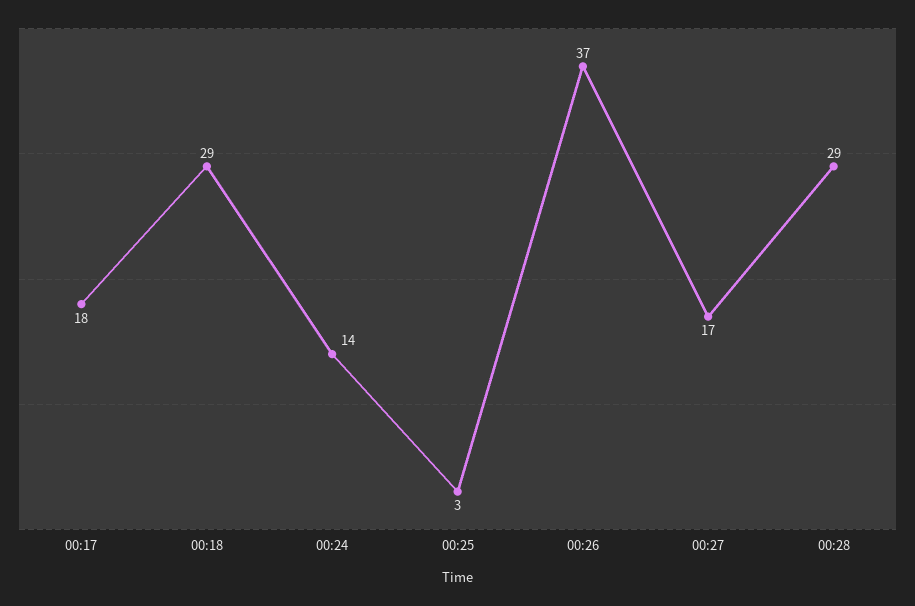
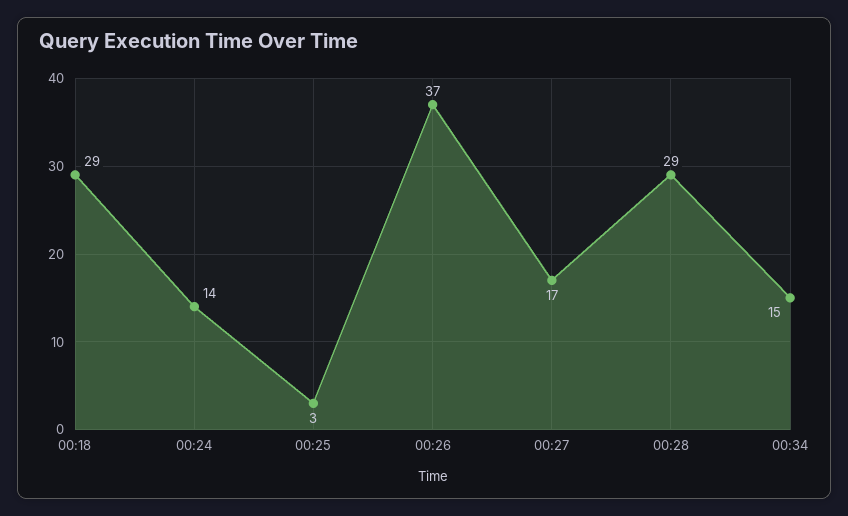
00:17: 18 -> none
00:34: none -> 15

